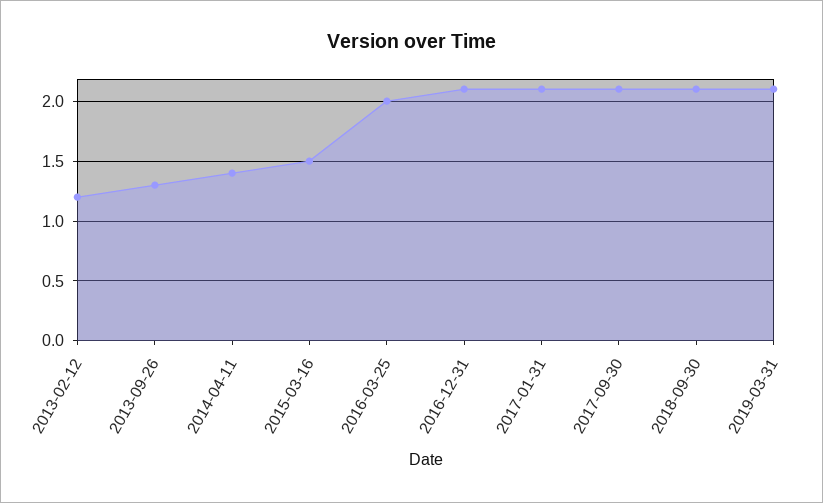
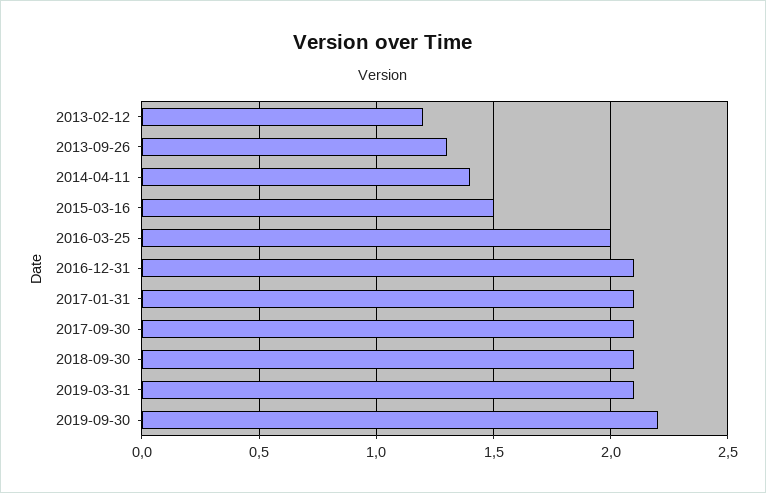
2019-09-30: none -> 2.2

